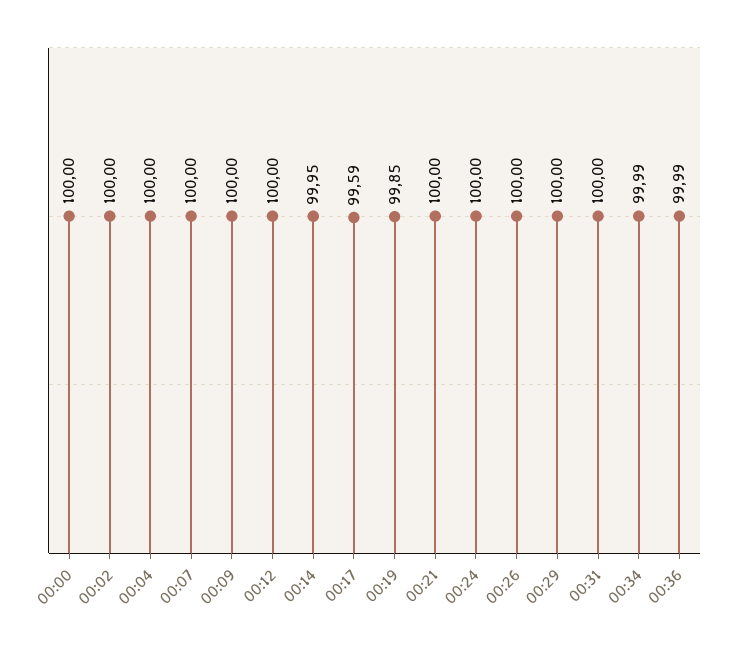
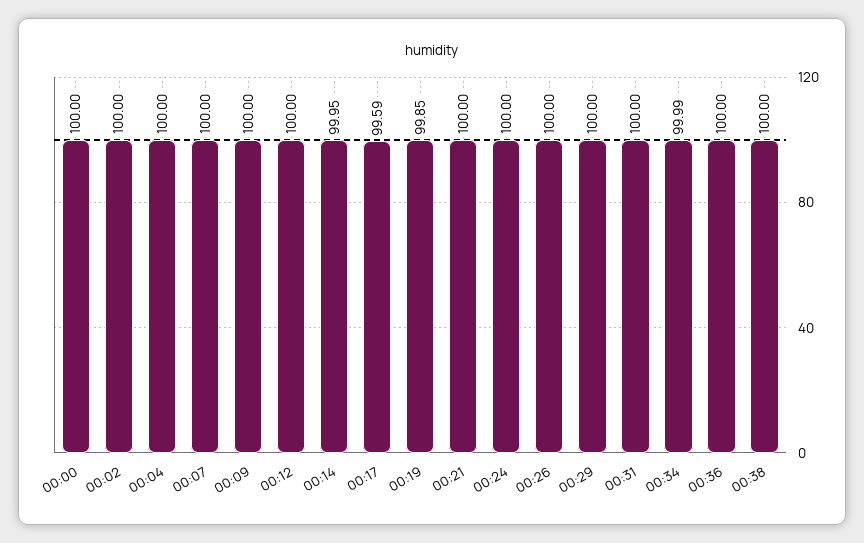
00:36: 99.99 -> 100
00:38: none -> 100

